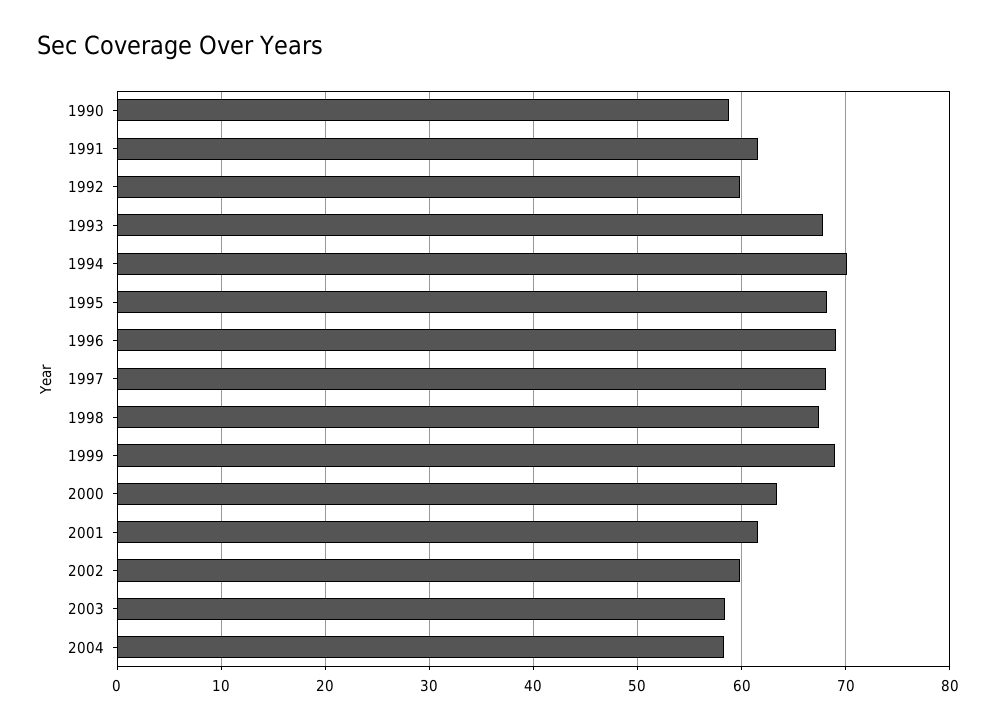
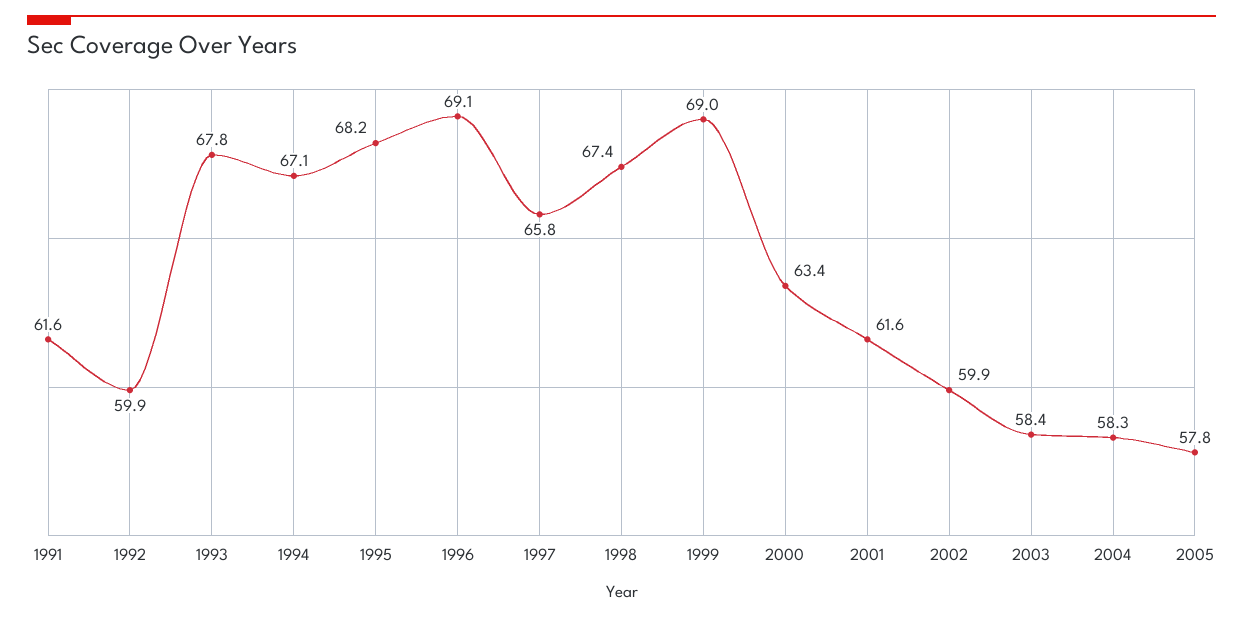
1990: 59 -> none
1994: 70 -> 67.1
1997: 68 -> 65.8
2005: none -> 57.8

